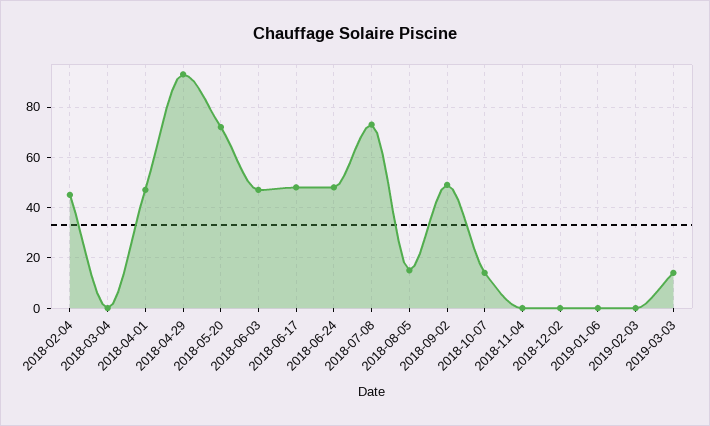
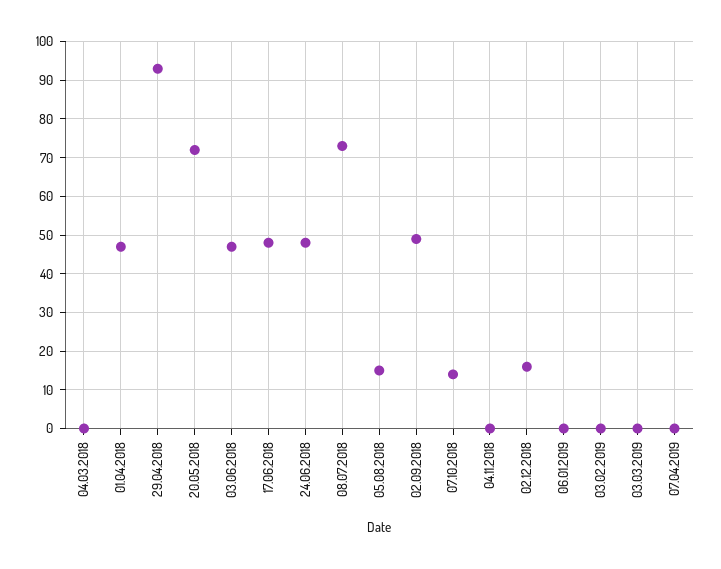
2018-02-04: 45 -> none
2018-12-02: 0 -> 15
2019-03-03: 15 -> 0
07.04.2019: none -> 0

